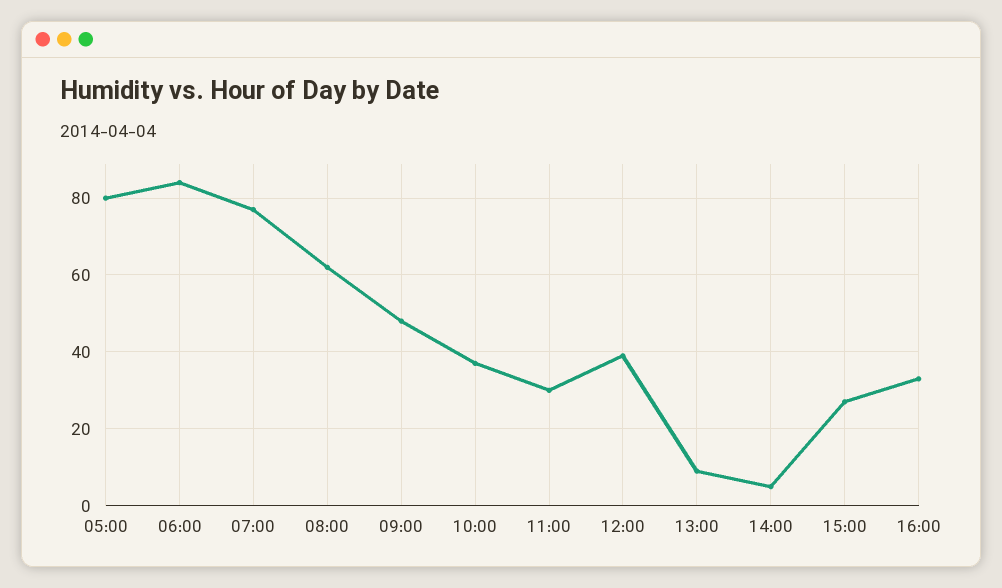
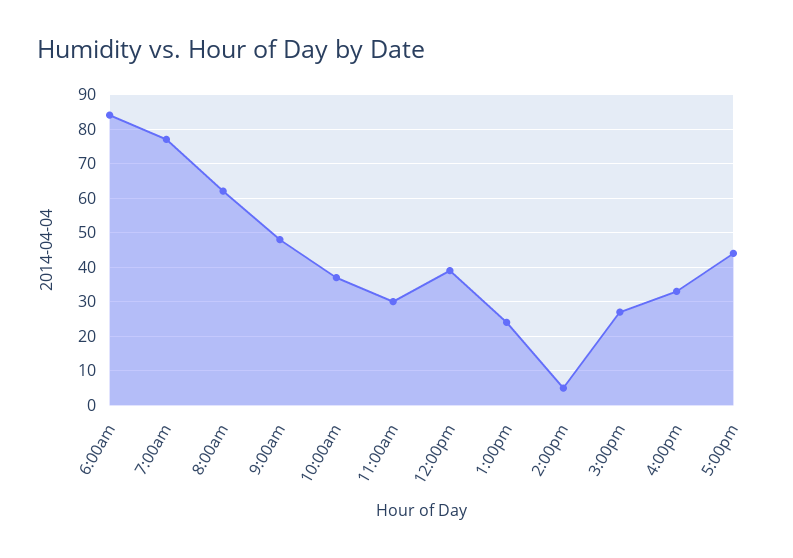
05:00: 80 -> none
13:00: 10 -> 25
5:00pm: none -> 45

